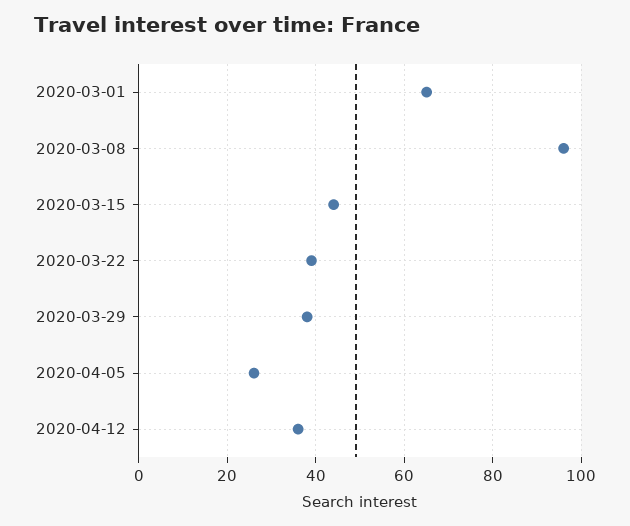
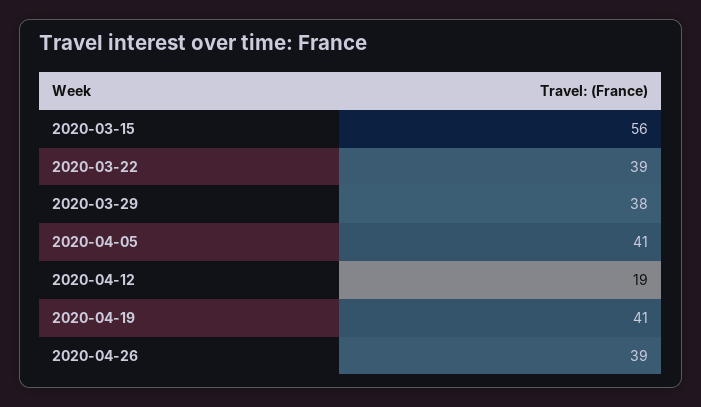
2020-03-01: 65 -> none
2020-03-08: 95 -> none
2020-03-15: 45 -> 56
2020-04-05: 25 -> 41
2020-04-12: 35 -> 19
2020-04-19: none -> 41
2020-04-26: none -> 39

